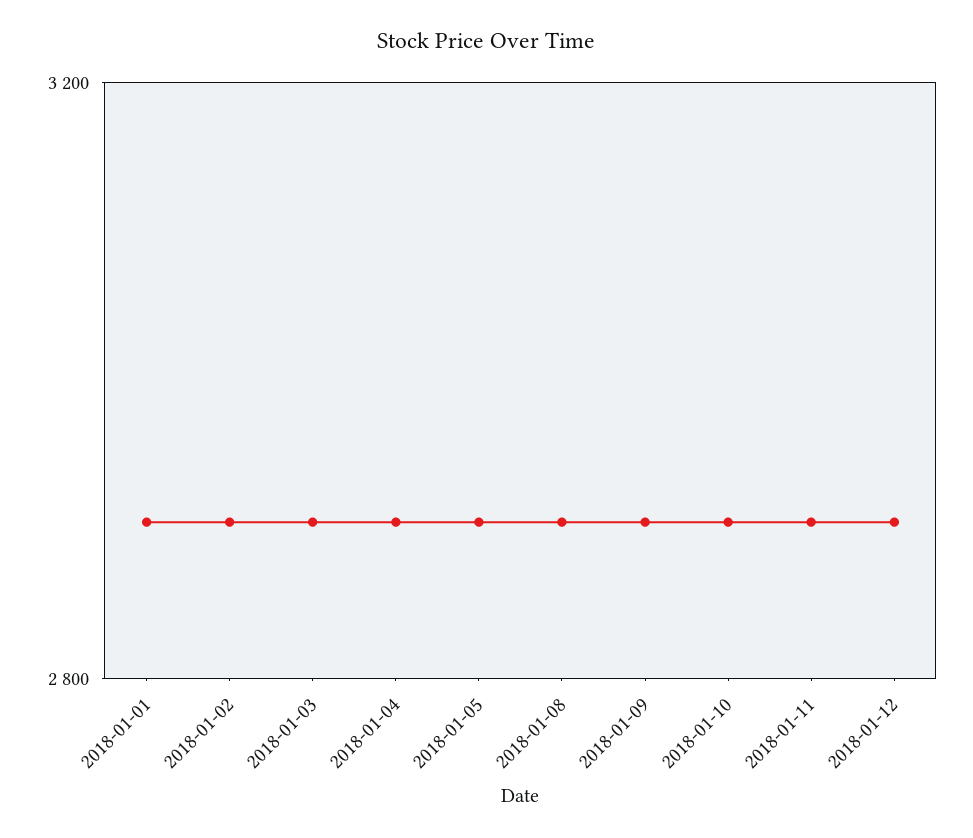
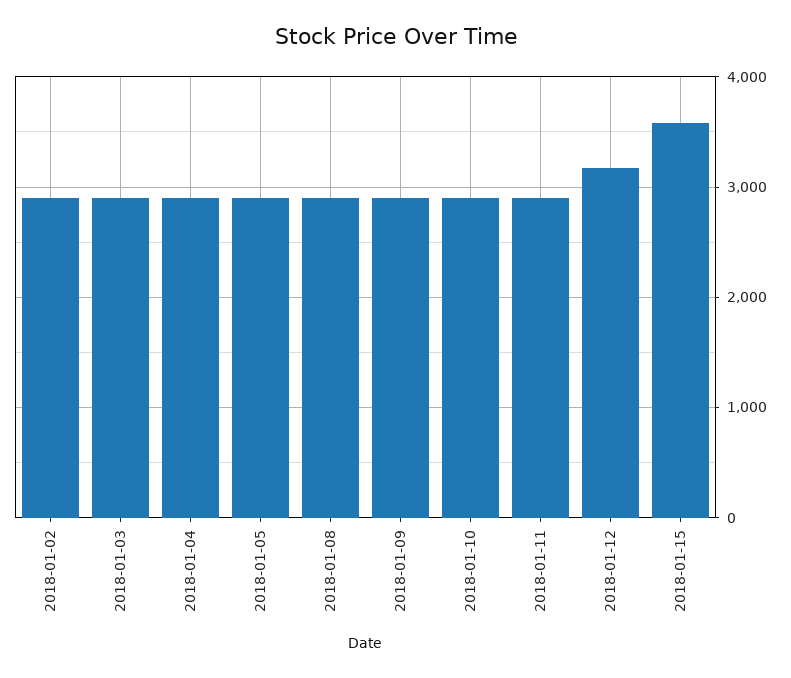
2018-01-01: 2900 -> none
2018-01-12: 2900 -> 3200
2018-01-15: none -> 3600

